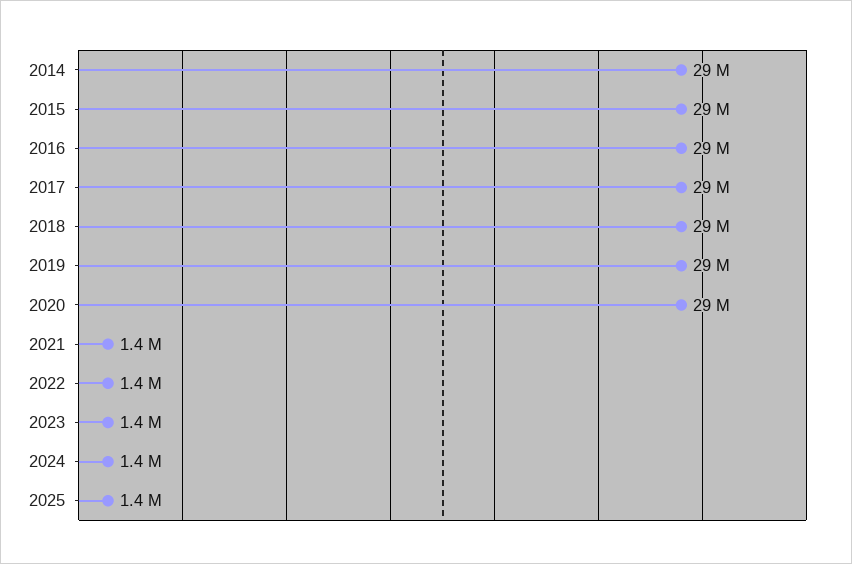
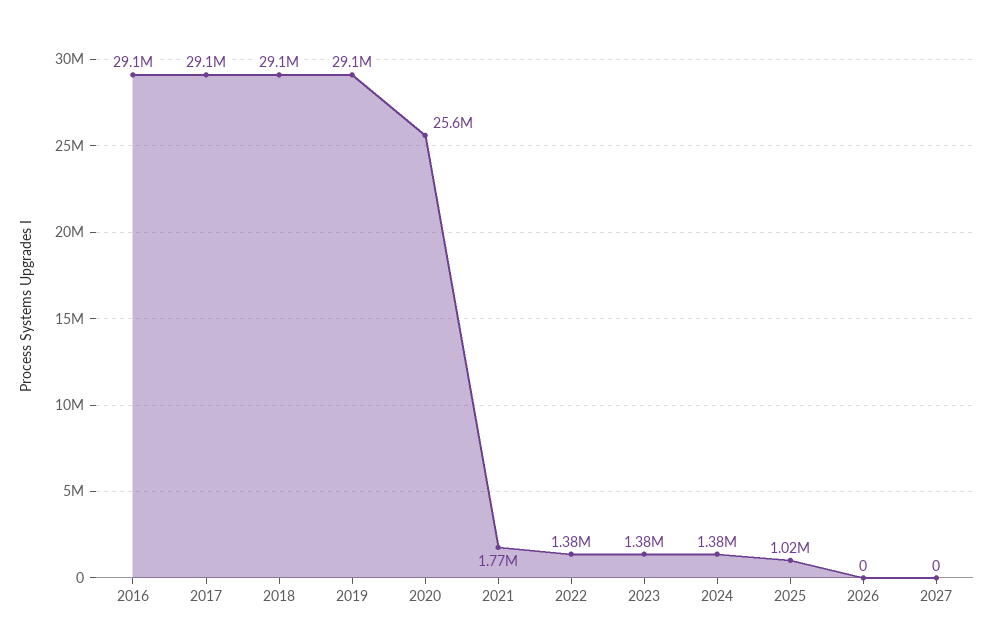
2014: 29000000 -> none
2015: 29000000 -> none
2020: 29000000 -> 25600000
2021: 1400000 -> 1770000
2025: 1400000 -> 1020000
2026: none -> 0
2027: none -> 0

